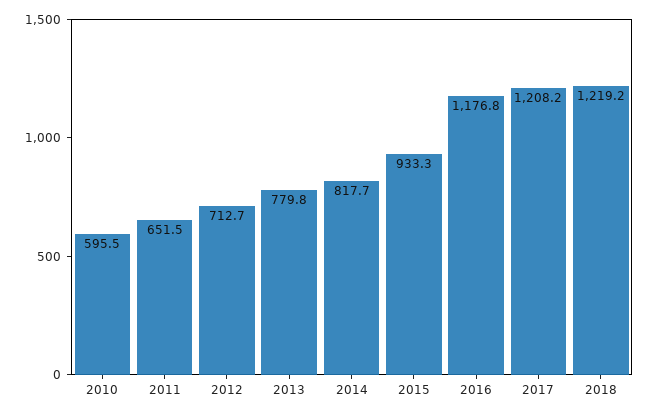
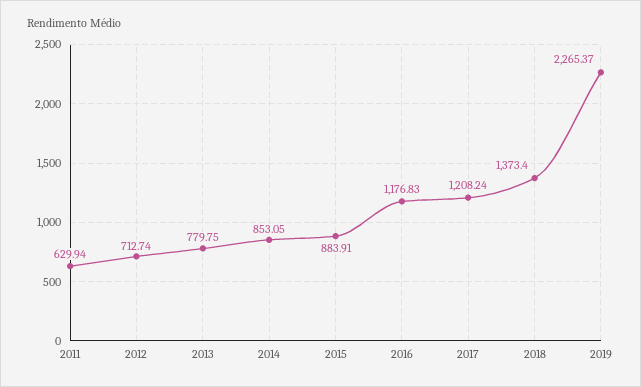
2010: 595.5 -> none
2011: 651.5 -> 629.94
2014: 817.7 -> 853.05
2015: 933.3 -> 883.91
2018: 1219.2 -> 1373.4
2019: none -> 2265.37

